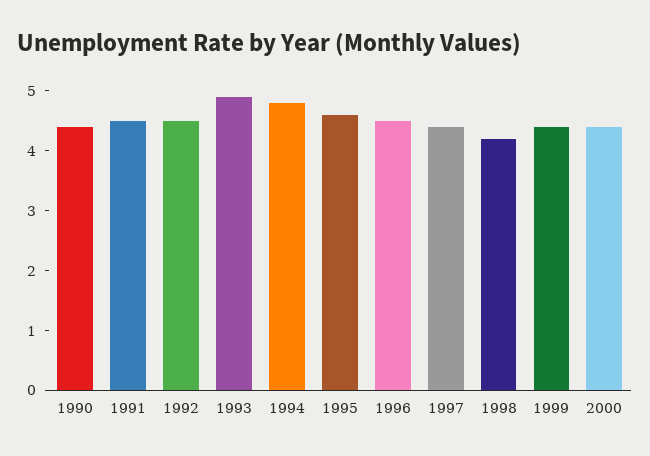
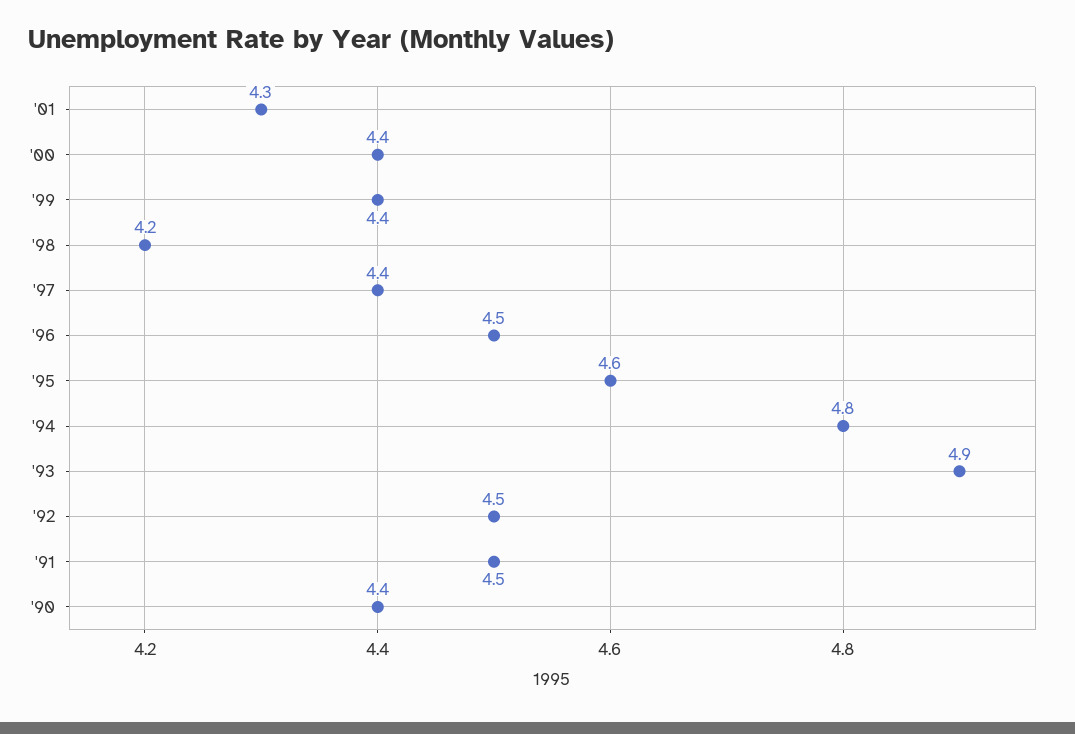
'01: none -> 4.3

